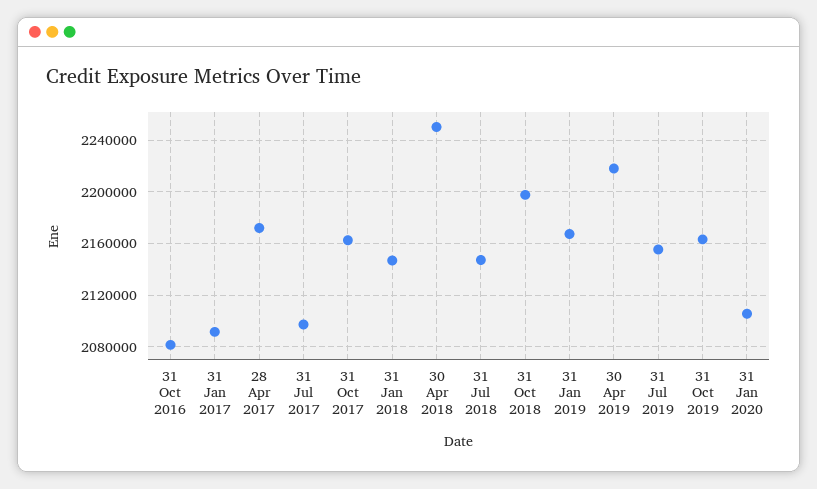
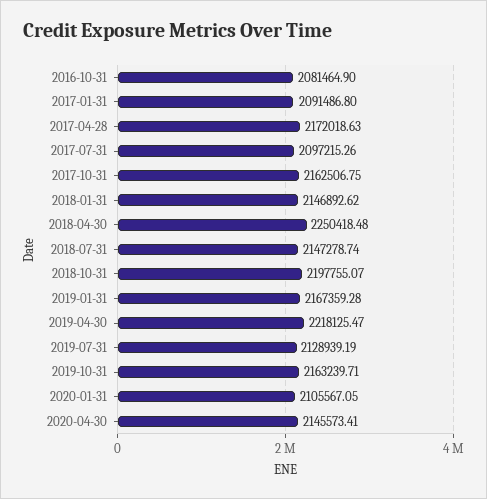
31 Jul 2019: 2155000 -> 2128939.19
2020-04-30: none -> 2145573.41

